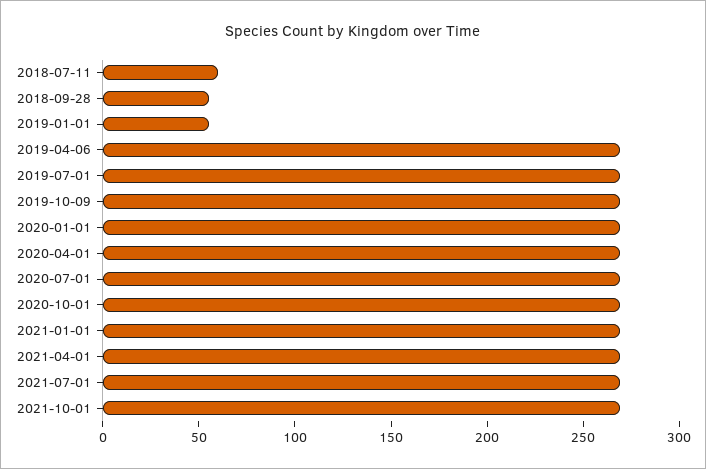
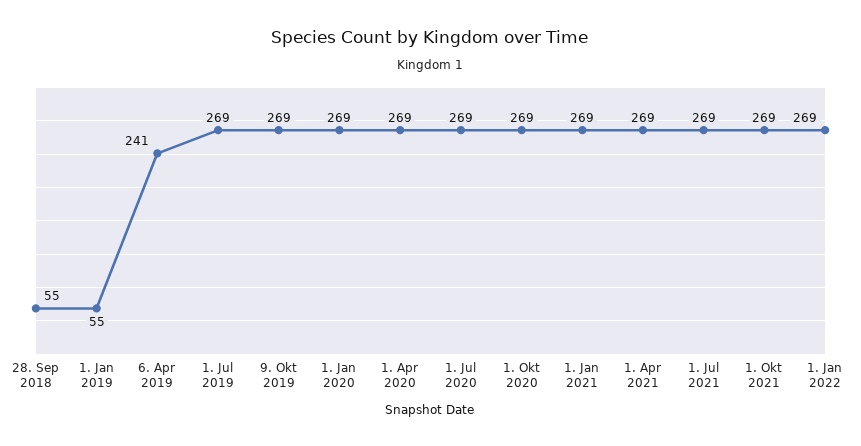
2018-07-11: 60 -> none
2019-04-06: 270 -> 241
1. Jan 2022: none -> 269

